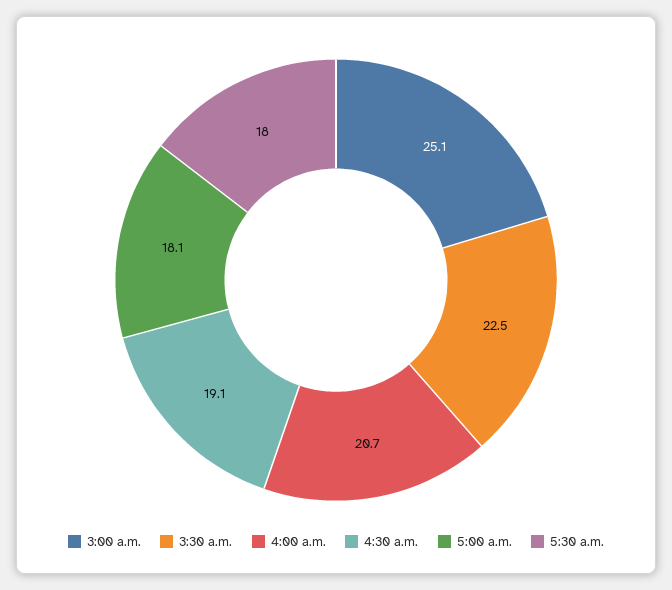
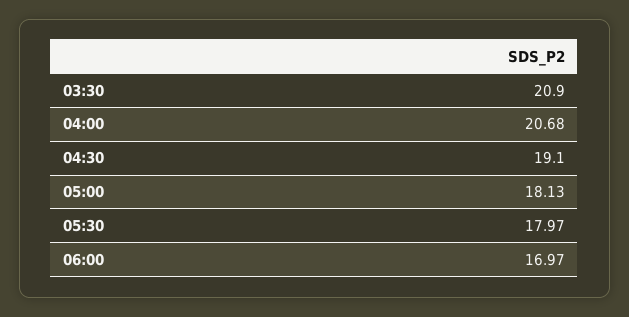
3:00 a.m.: 25.1 -> none
3:30 a.m.: 22.5 -> 20.9
06:00: none -> 16.97

